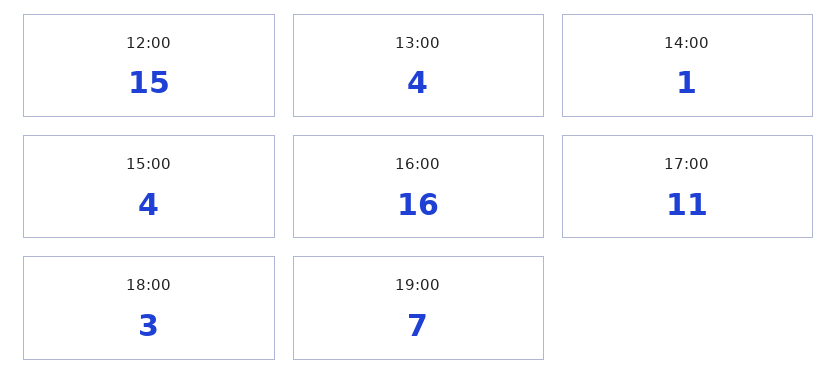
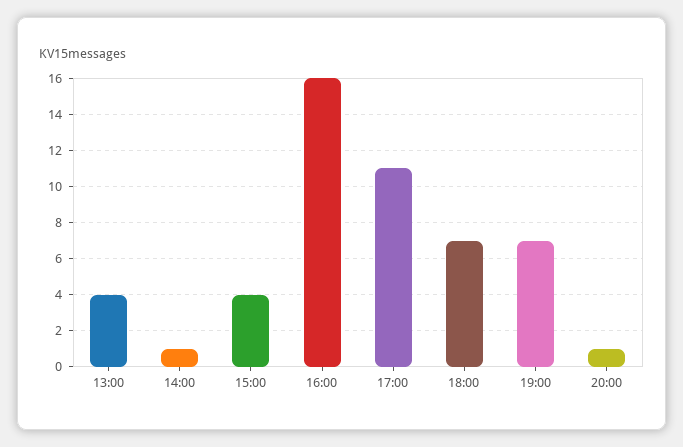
12:00: 15 -> none
18:00: 3 -> 7
20:00: none -> 1

